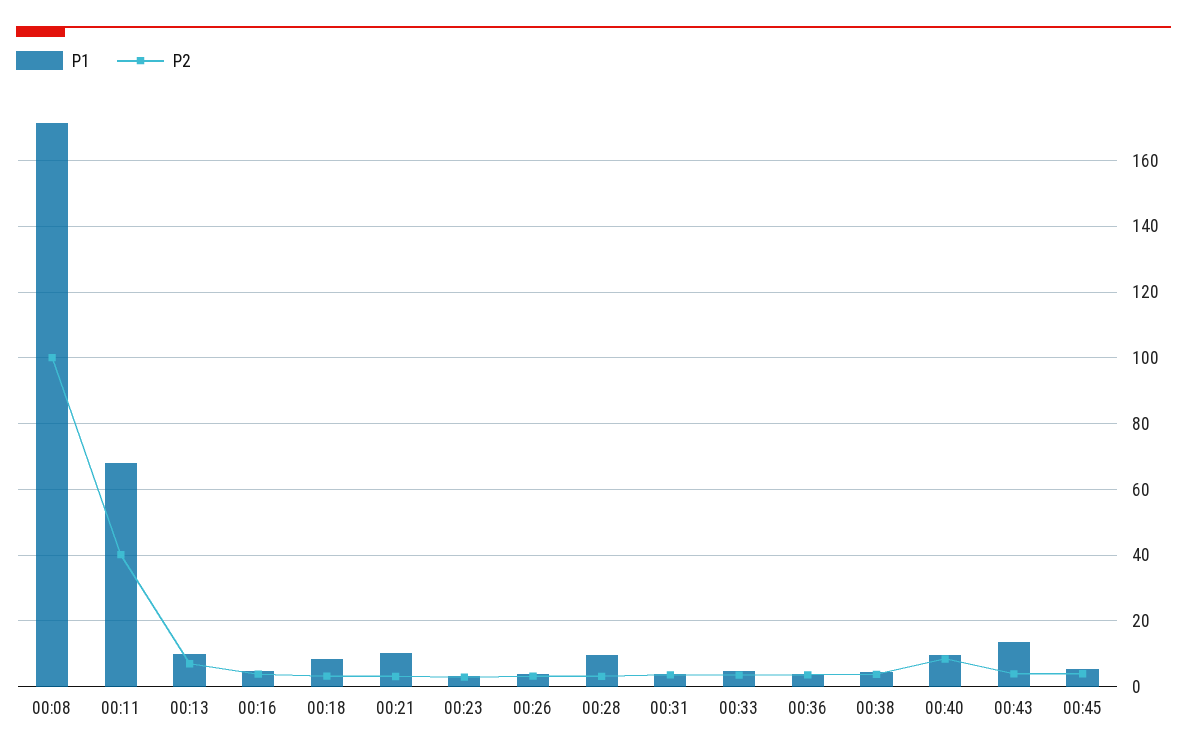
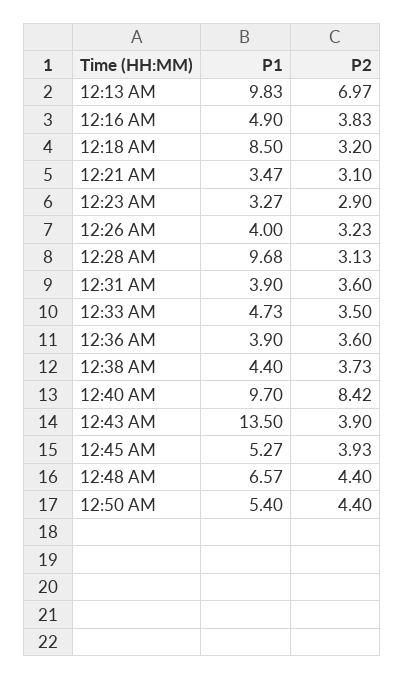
P1, 00:08: 172 -> none
P2, 00:08: 100 -> none
P1, 00:11: 68 -> none
P2, 00:11: 40 -> none
P1, 00:21: 10 -> 3.47
P1, 12:48 AM: none -> 6.57
P2, 12:48 AM: none -> 4.4
P1, 12:50 AM: none -> 5.4
P2, 12:50 AM: none -> 4.4

